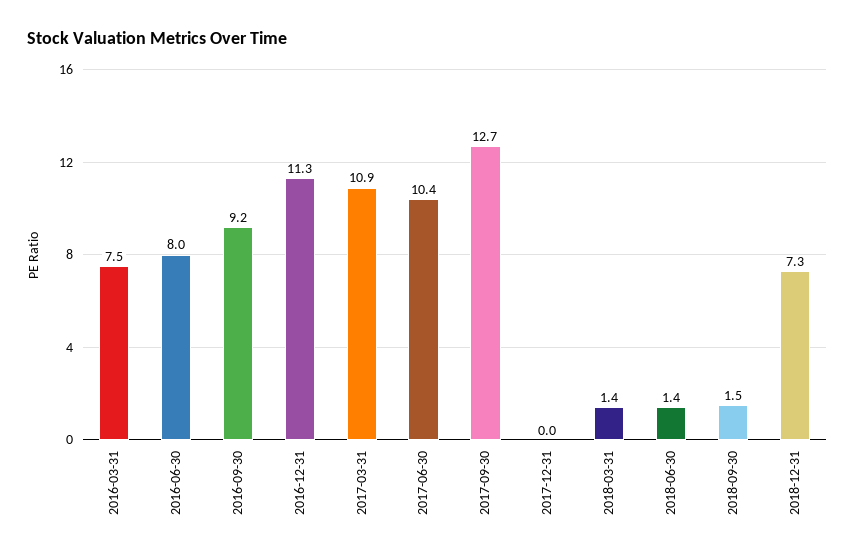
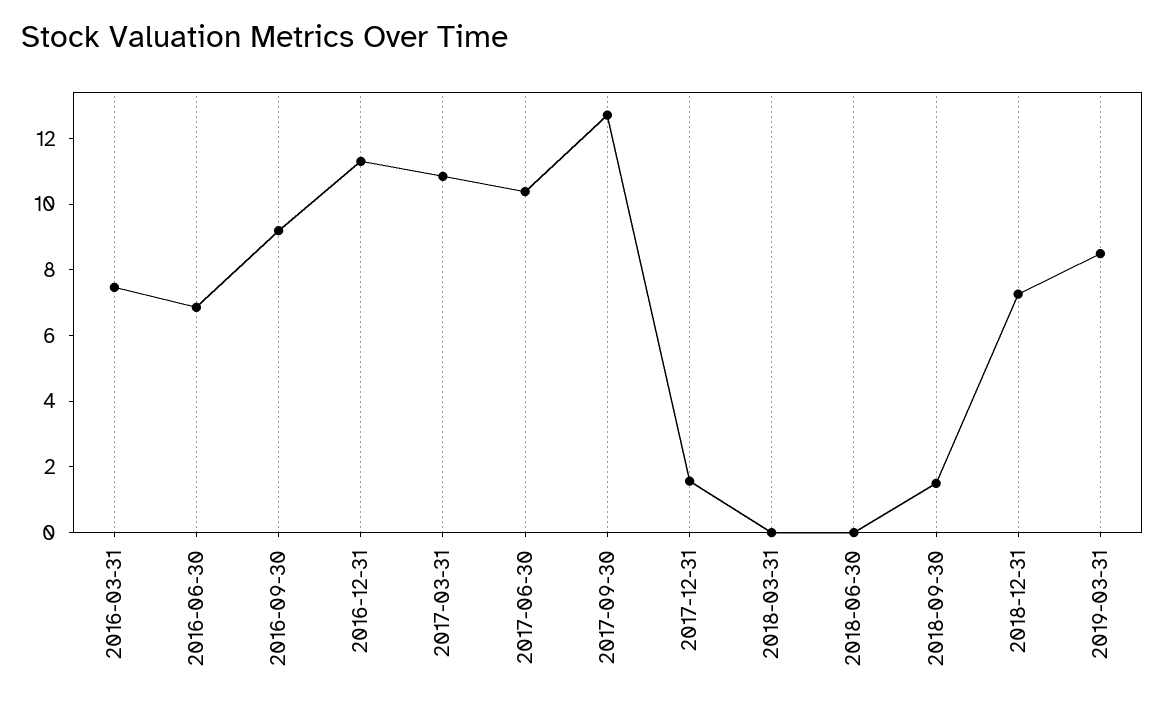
2016-06-30: 8 -> 7
2017-12-31: 0 -> 1.5
2018-03-31: 1.4 -> 0
2018-06-30: 1.4 -> 0
2019-03-31: none -> 8.5

